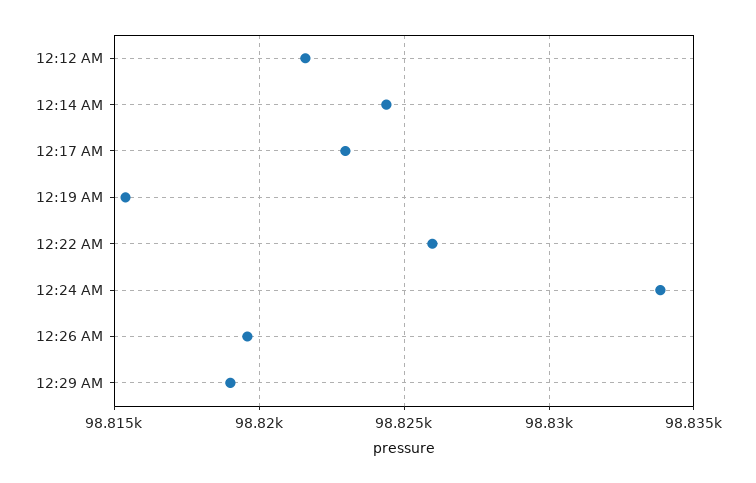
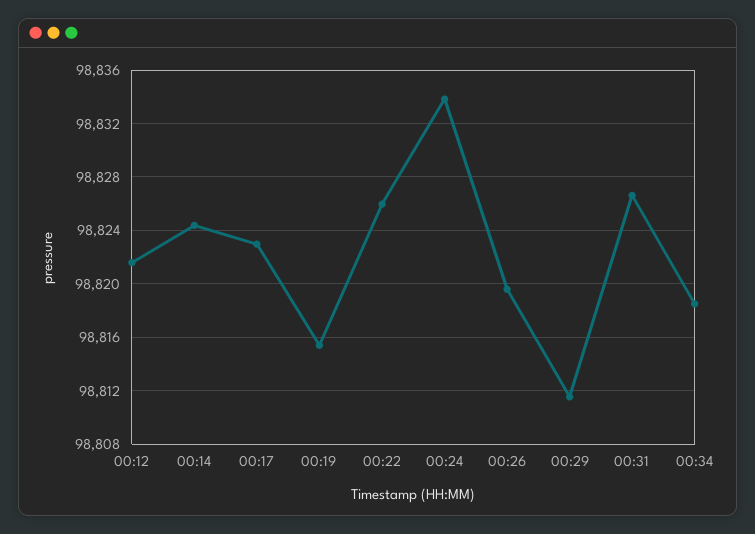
12:29 AM: 98819 -> 98811.5
00:31: none -> 98826.5
00:34: none -> 98818.5

